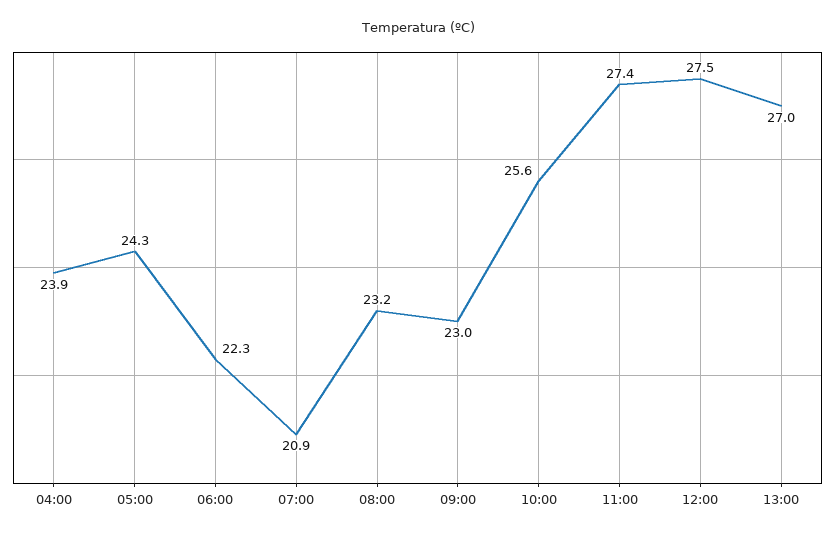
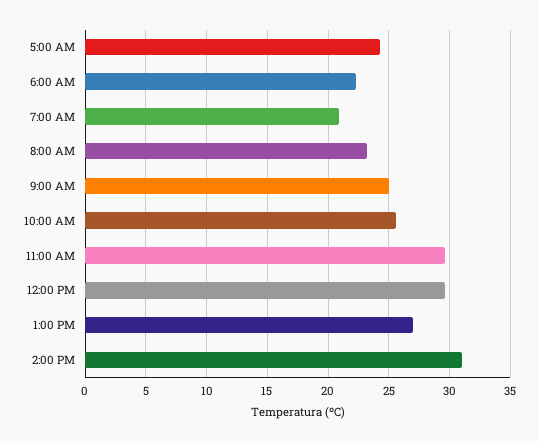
04:00: 23.9 -> none
09:00: 23 -> 25
11:00: 27.4 -> 29.5
12:00: 27.5 -> 29.5
2:00 PM: none -> 31

